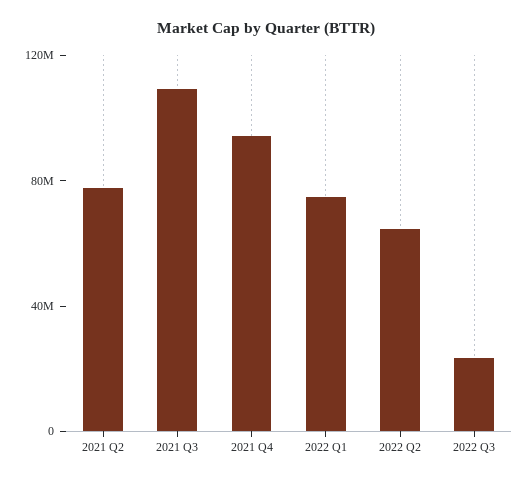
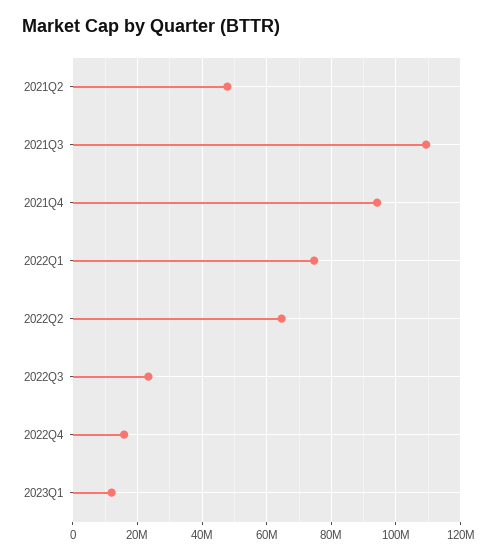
2021 Q2: 80000000 -> 48000000
2022Q4: none -> 16000000
2023Q1: none -> 12000000

